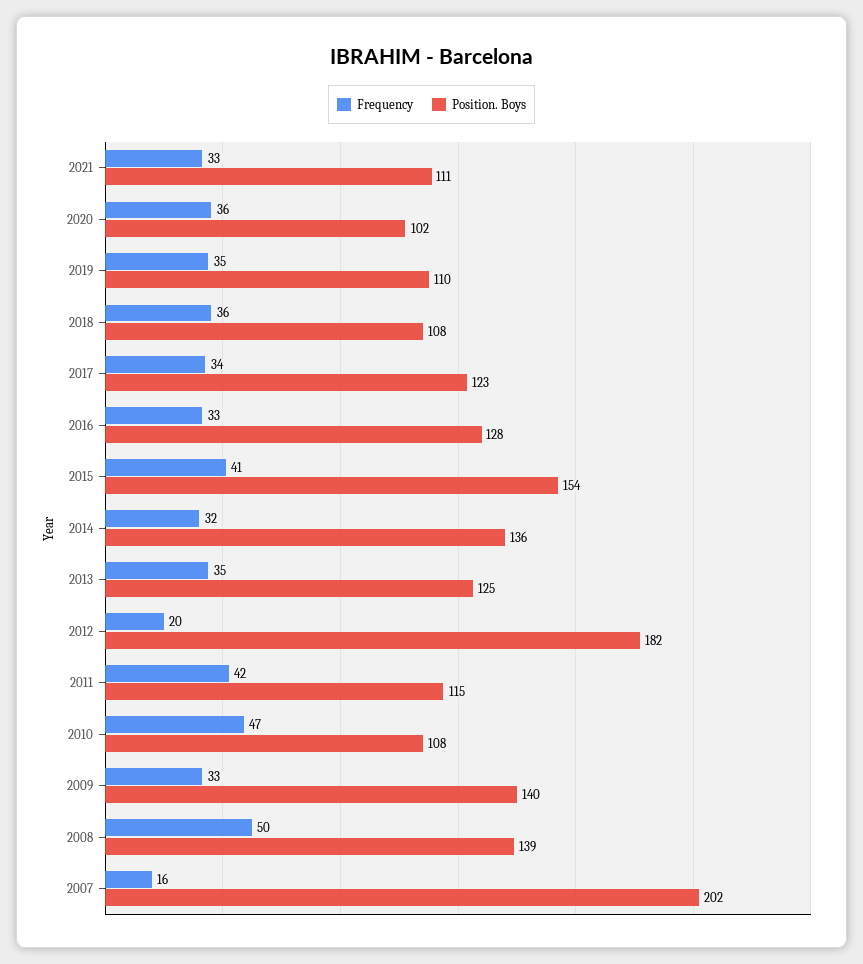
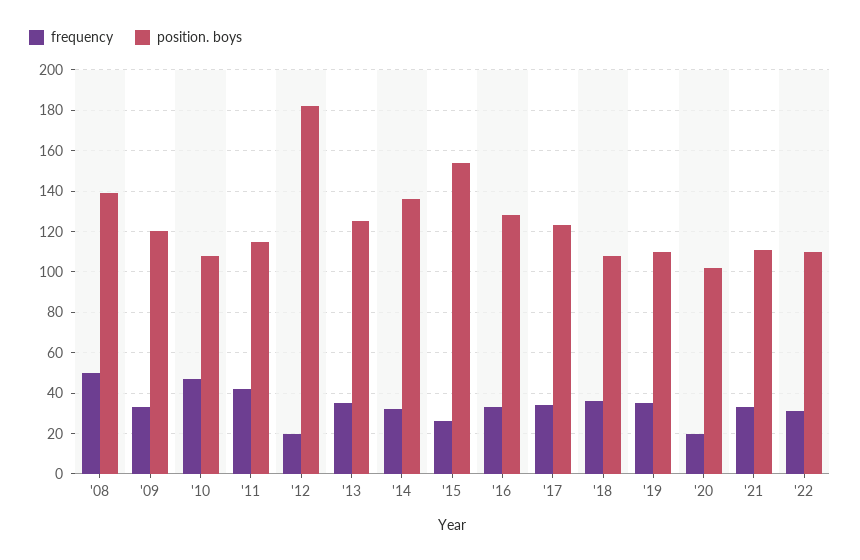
Frequency, 2020: 36 -> 20
Frequency, 2015: 41 -> 25
Position. Boys, 2009: 140 -> 120
Frequency, 2007: 16 -> none
Position. Boys, 2007: 202 -> none
Frequency, '22: none -> 30
Position. Boys, '22: none -> 110

